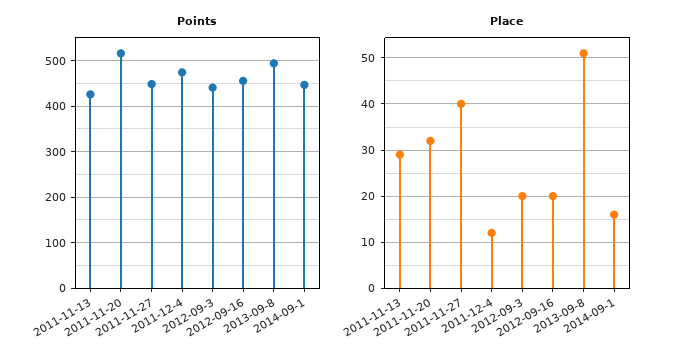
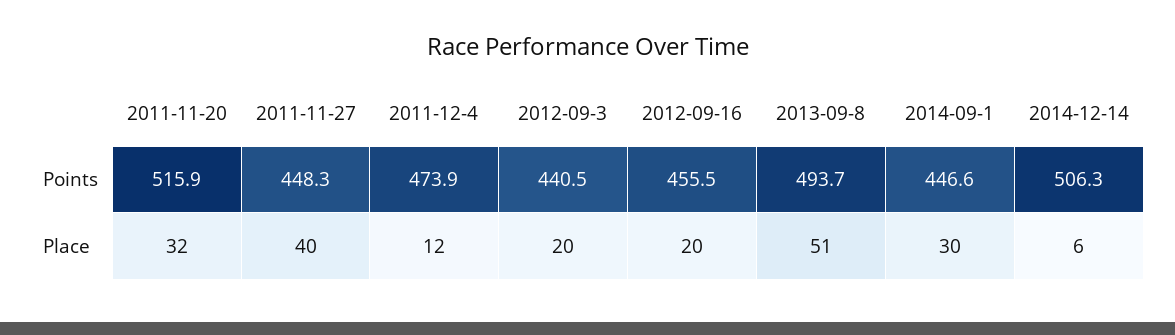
Points, 2011-11-13: 420 -> none
Place, 2011-11-13: 30 -> none
Place, 2014-09-1: 15 -> 30
Points, 2014-12-14: none -> 506.3
Place, 2014-12-14: none -> 6

